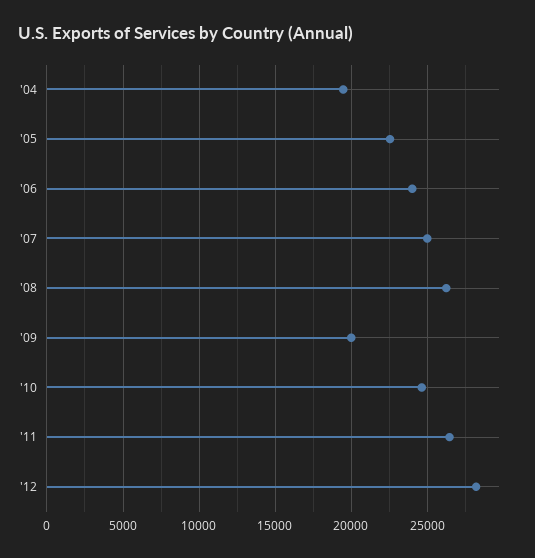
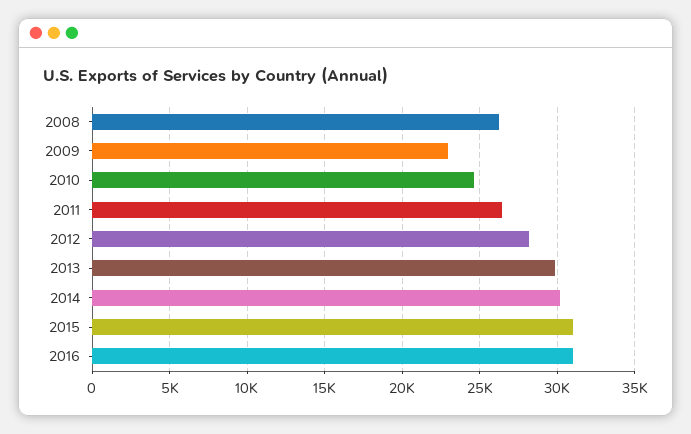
'04: 19500 -> none
'05: 22500 -> none
'06: 24000 -> none
'07: 25000 -> none
'09: 20000 -> 23000
2013: none -> 30000
2014: none -> 30000
2015: none -> 31000
2016: none -> 31000

